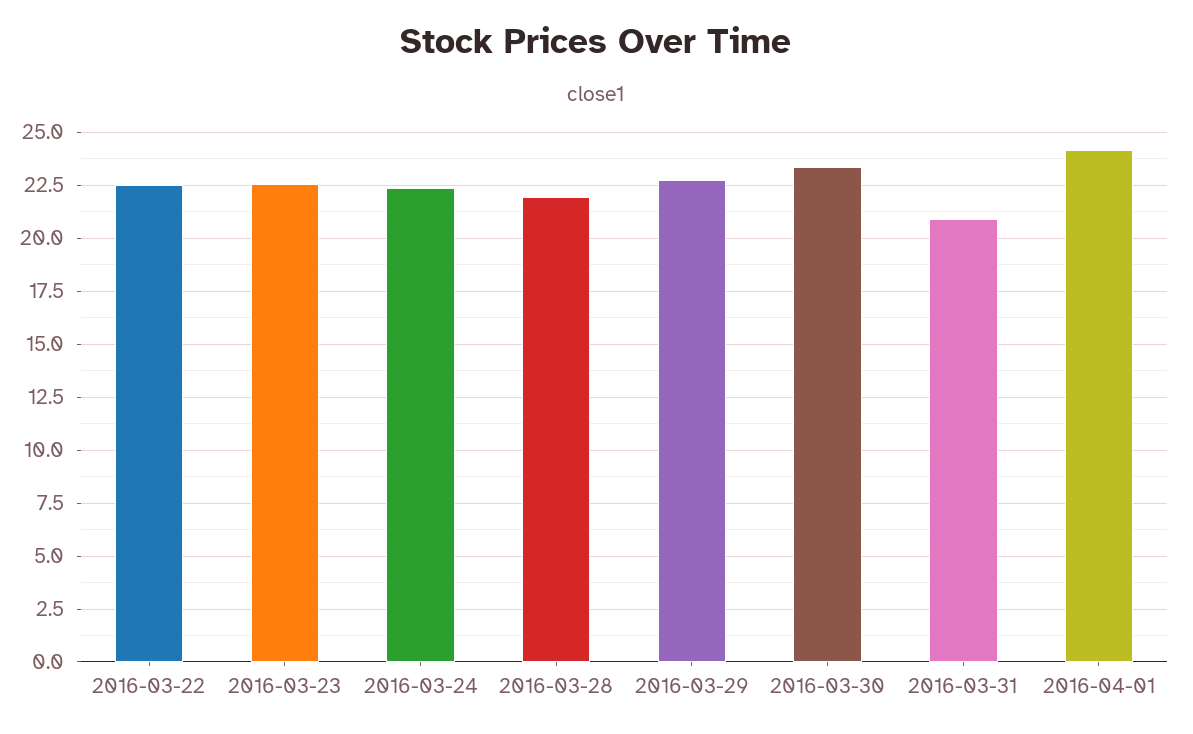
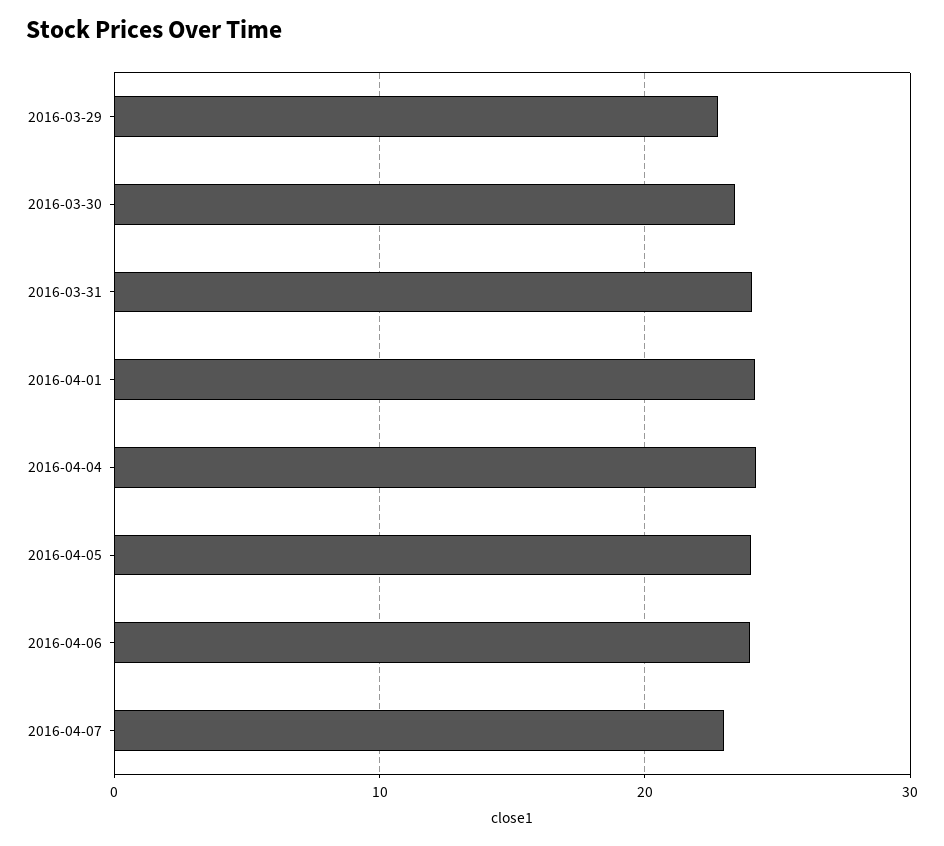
2016-03-22: 22.5 -> none
2016-03-23: 22.5 -> none
2016-03-24: 22.5 -> none
2016-03-28: 22 -> none
2016-03-31: 21 -> 24
2016-04-04: none -> 24
2016-04-05: none -> 24
2016-04-06: none -> 24
2016-04-07: none -> 23

